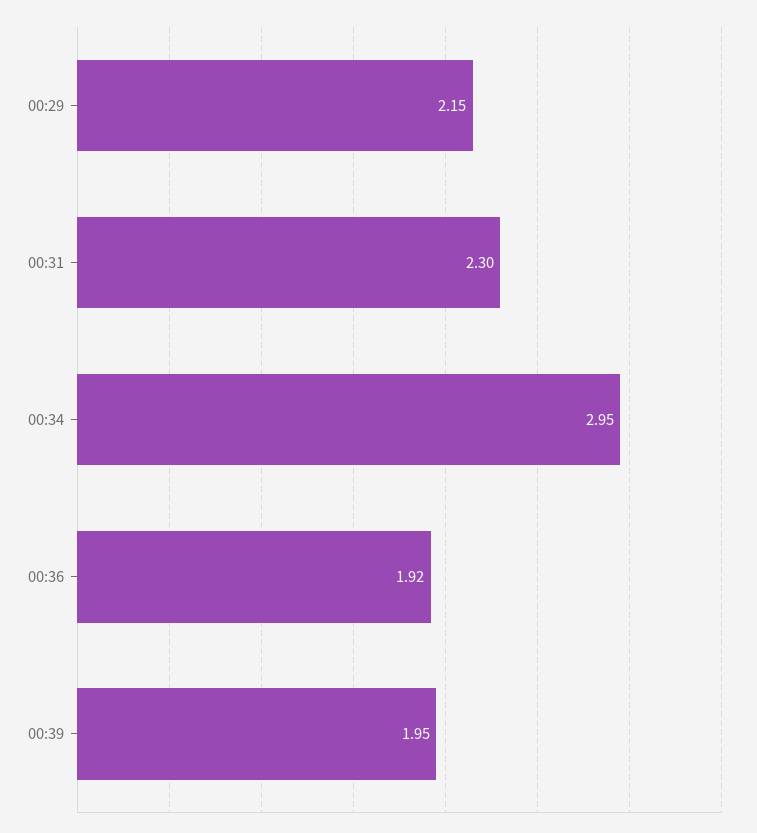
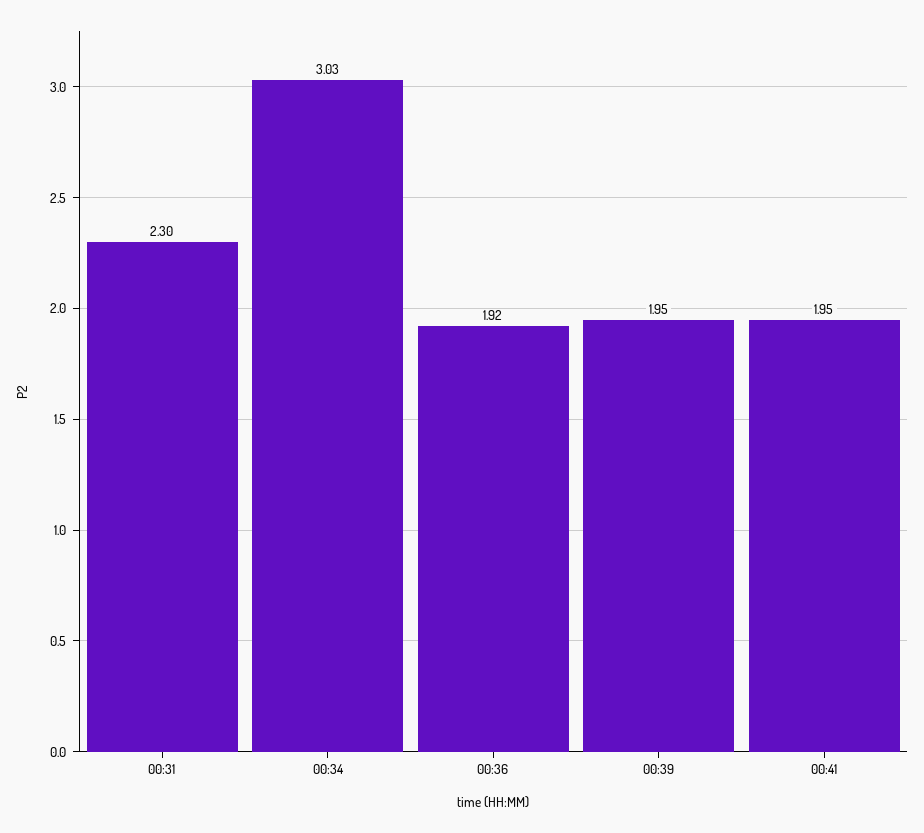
00:29: 2.15 -> none
00:34: 2.95 -> 3.03
00:41: none -> 1.95

